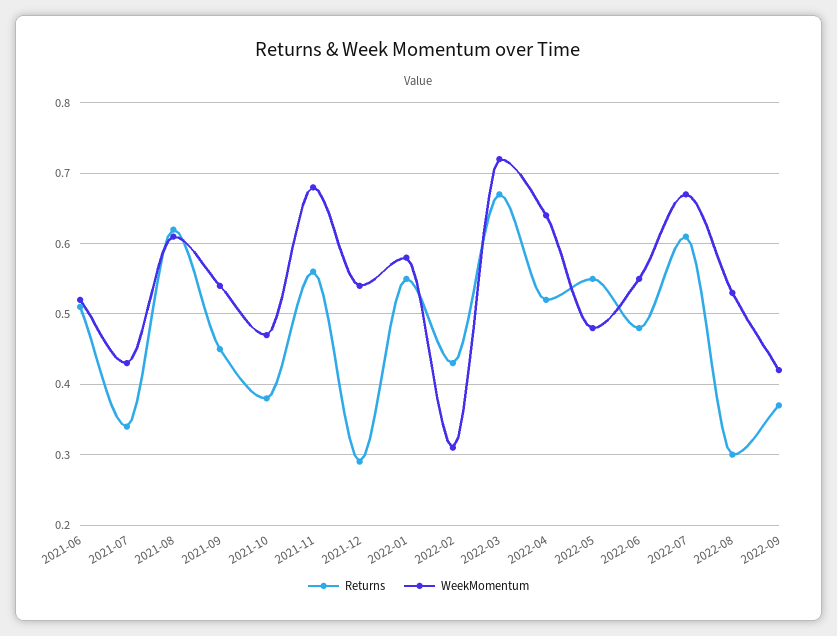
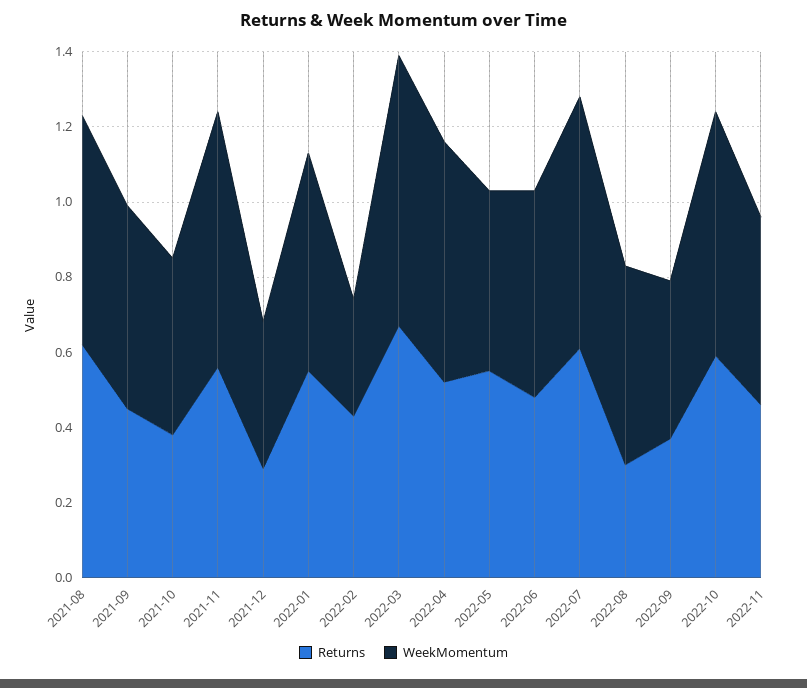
Returns, 2021-06: 0.51 -> none
WeekMomentum, 2021-06: 0.52 -> none
Returns, 2021-07: 0.34 -> none
WeekMomentum, 2021-07: 0.43 -> none
WeekMomentum, 2021-12: 0.54 -> 0.4
Returns, 2022-10: none -> 0.6
WeekMomentum, 2022-10: none -> 0.65
Returns, 2022-11: none -> 0.45
WeekMomentum, 2022-11: none -> 0.5

